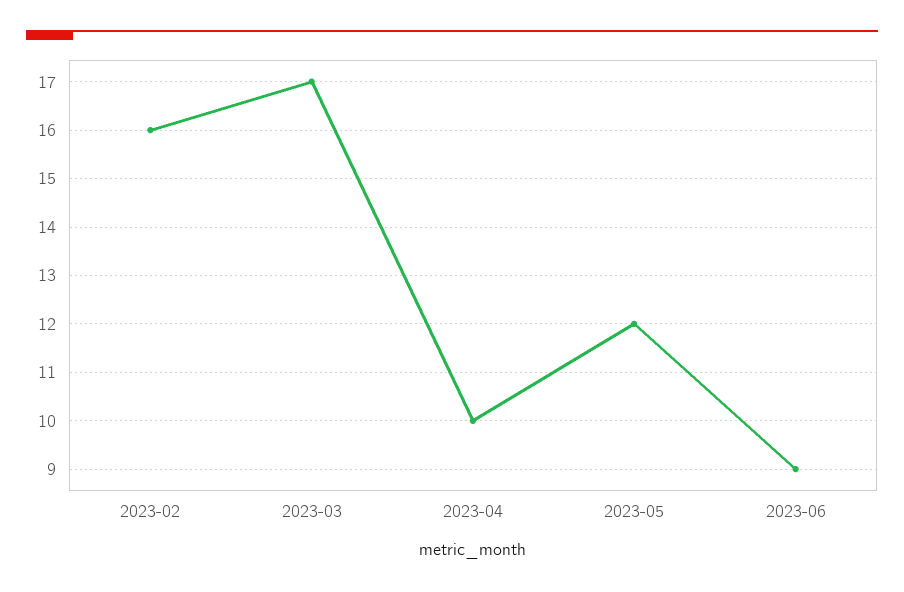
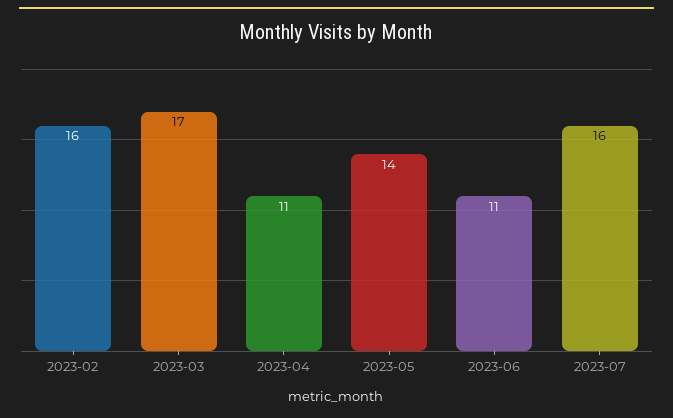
2023-04: 10 -> 11
2023-05: 12 -> 14
2023-06: 9 -> 11
2023-07: none -> 16

